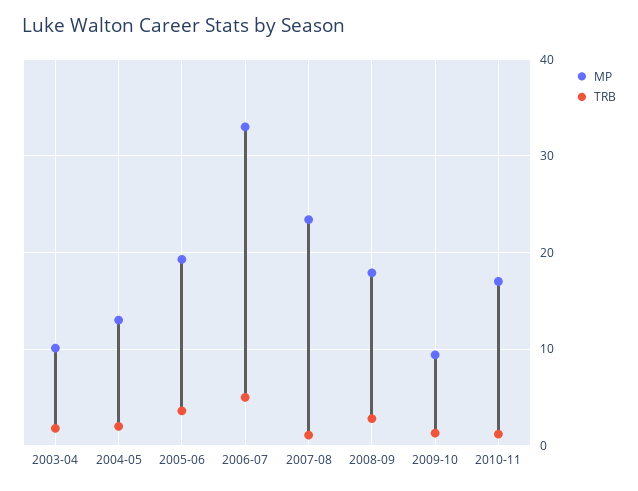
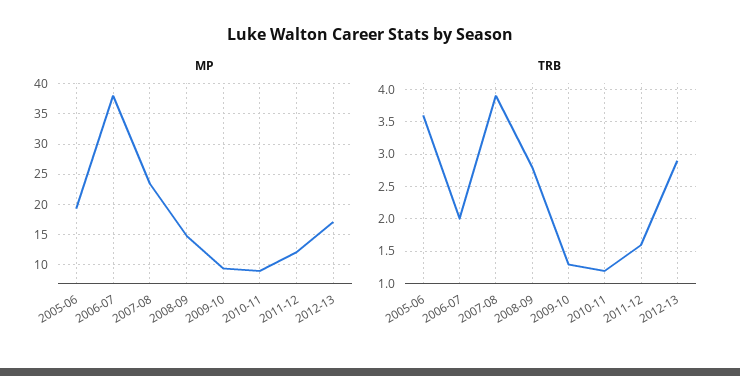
MP, 2003-04: 10 -> none
TRB, 2003-04: 2 -> none
MP, 2004-05: 13 -> none
TRB, 2004-05: 2 -> none
MP, 2006-07: 33 -> 38
TRB, 2006-07: 5 -> 2
TRB, 2007-08: 1 -> 3.9
MP, 2008-09: 18 -> 15
MP, 2010-11: 17 -> 9
MP, 2011-12: none -> 12
MP, 2012-13: none -> 17
TRB, 2011-12: none -> 1.6
TRB, 2012-13: none -> 2.9

